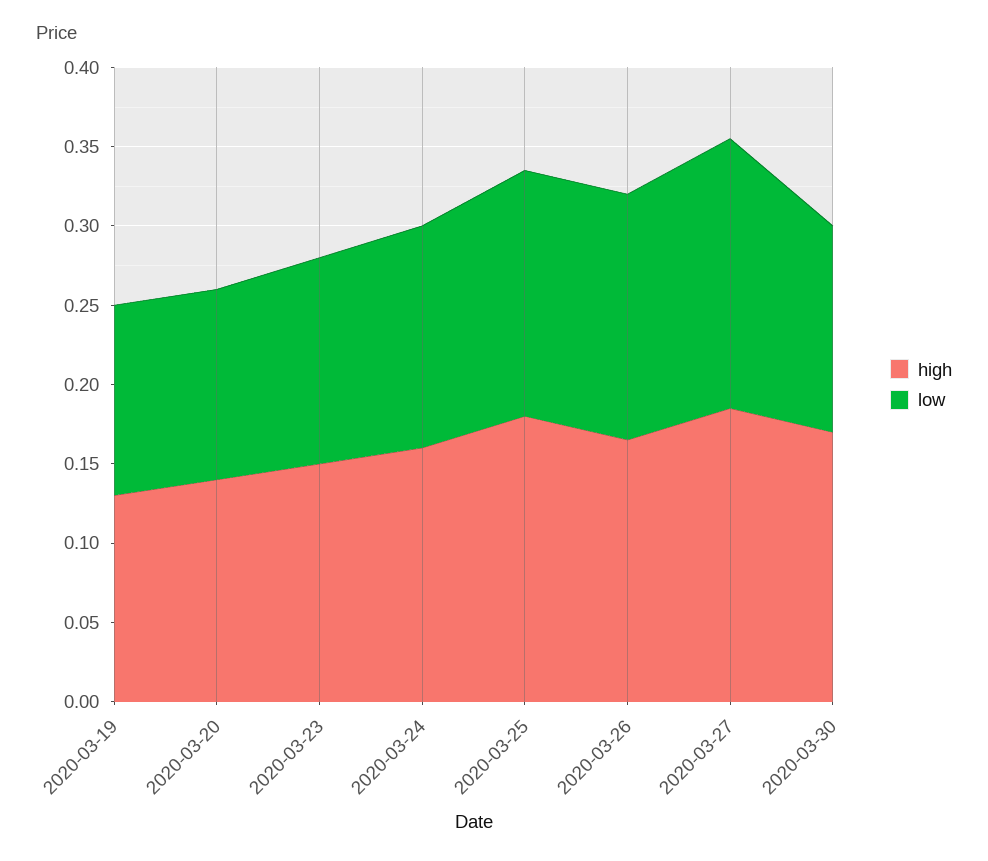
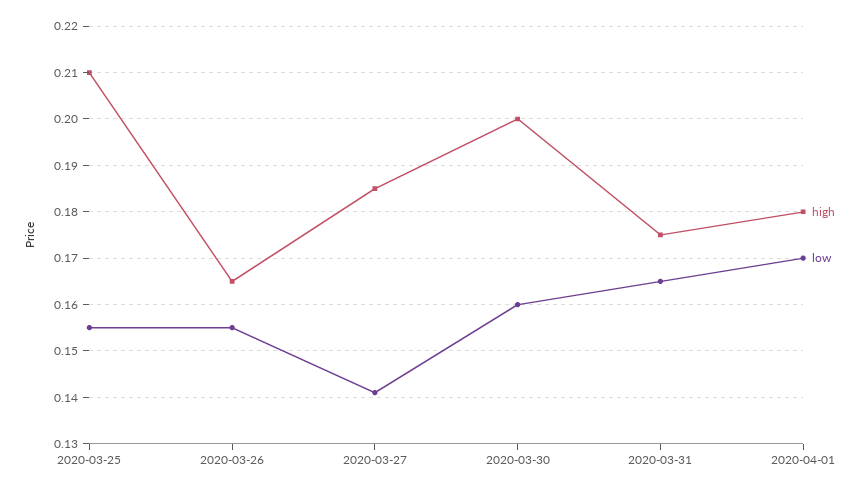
high, 2020-03-19: 0.13 -> none
low, 2020-03-19: 0.12 -> none
high, 2020-03-20: 0.14 -> none
low, 2020-03-20: 0.12 -> none
high, 2020-03-23: 0.15 -> none
low, 2020-03-23: 0.13 -> none
high, 2020-03-24: 0.16 -> none
low, 2020-03-24: 0.14 -> none
high, 2020-03-25: 0.18 -> 0.21
low, 2020-03-27: 0.17 -> 0.14
high, 2020-03-30: 0.17 -> 0.2
low, 2020-03-30: 0.13 -> 0.16
high, 2020-03-31: none -> 0.175
low, 2020-03-31: none -> 0.165
high, 2020-04-01: none -> 0.18
low, 2020-04-01: none -> 0.17

